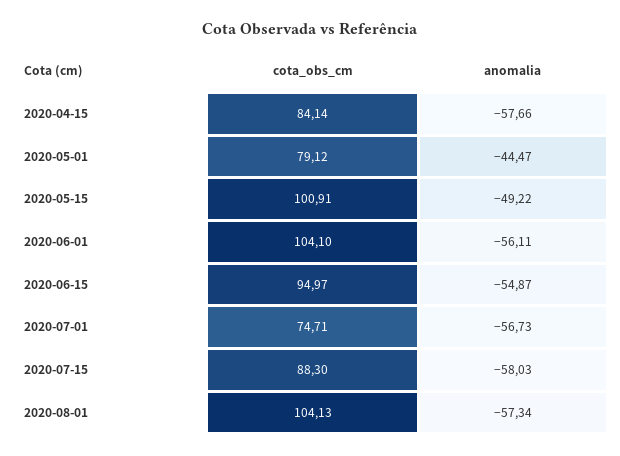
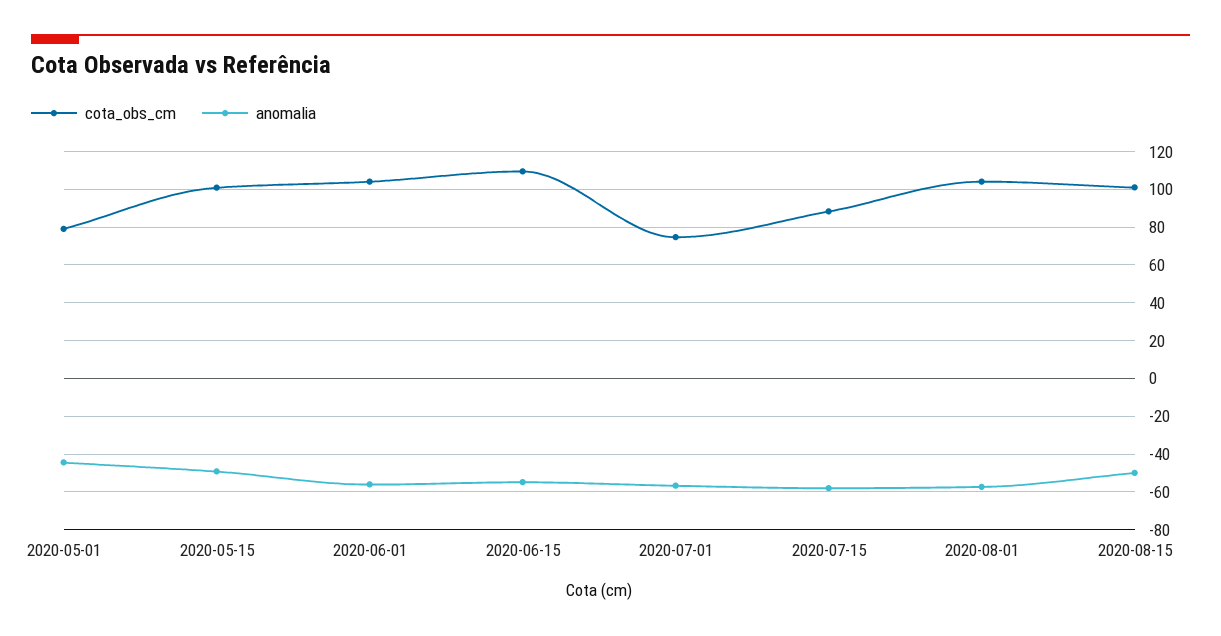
cota_obs_cm, 2020-04-15: 84.14 -> none
anomalia, 2020-04-15: -57.66 -> none
cota_obs_cm, 2020-06-15: 94.97 -> 110
cota_obs_cm, 2020-08-15: none -> 100
anomalia, 2020-08-15: none -> -50

